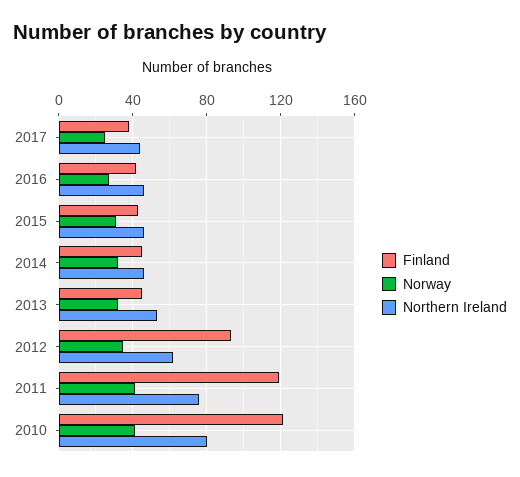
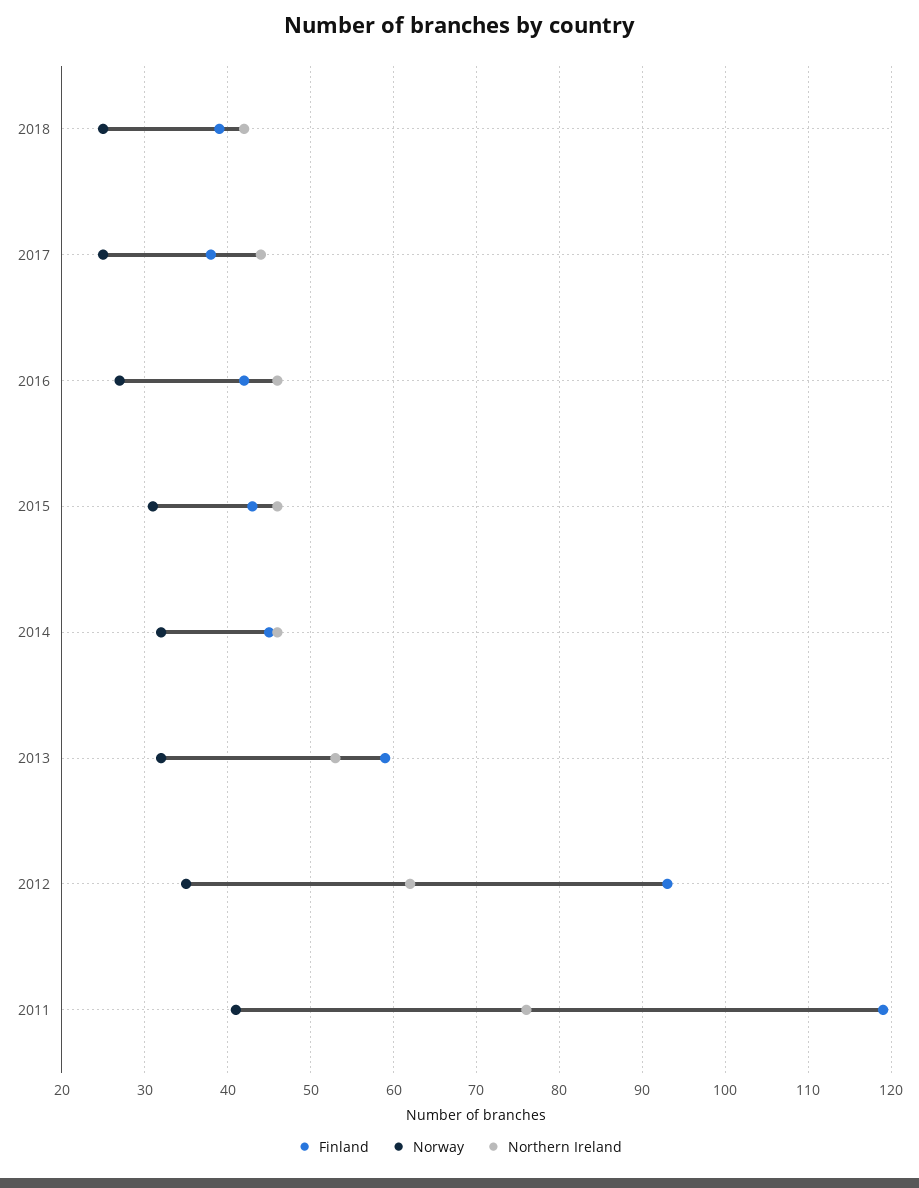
Finland, 2013: 45 -> 59
Finland, 2010: 120 -> none
Norway, 2010: 40 -> none
Northern Ireland, 2010: 80 -> none
Finland, 2018: none -> 39
Norway, 2018: none -> 25
Northern Ireland, 2018: none -> 42

